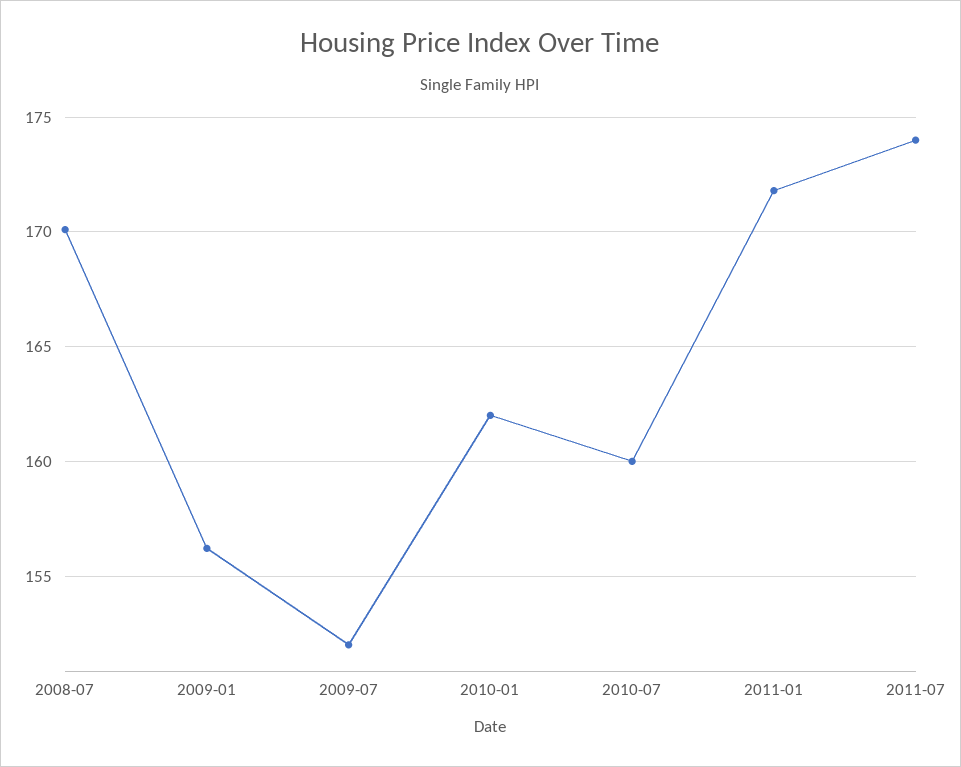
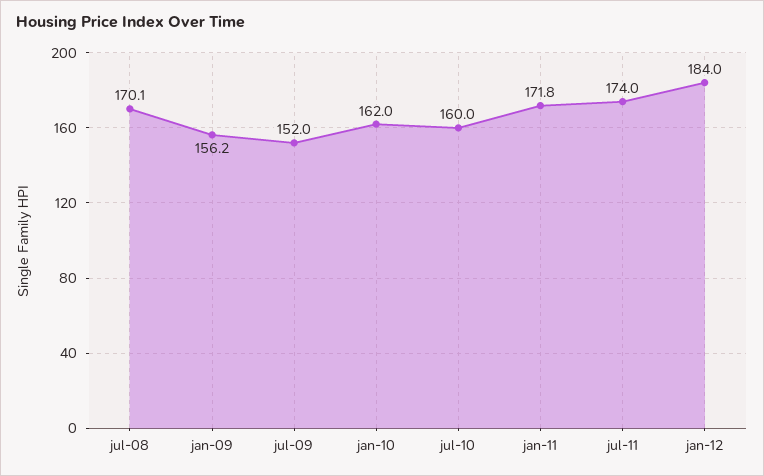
jan-12: none -> 184

